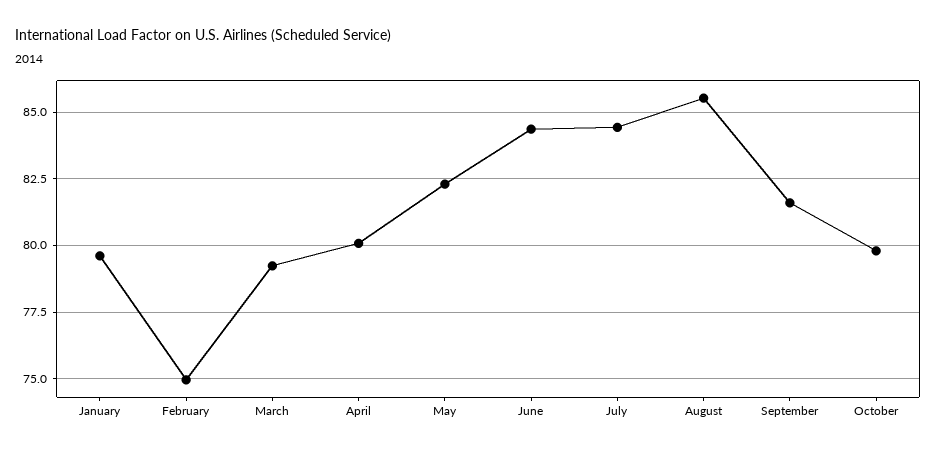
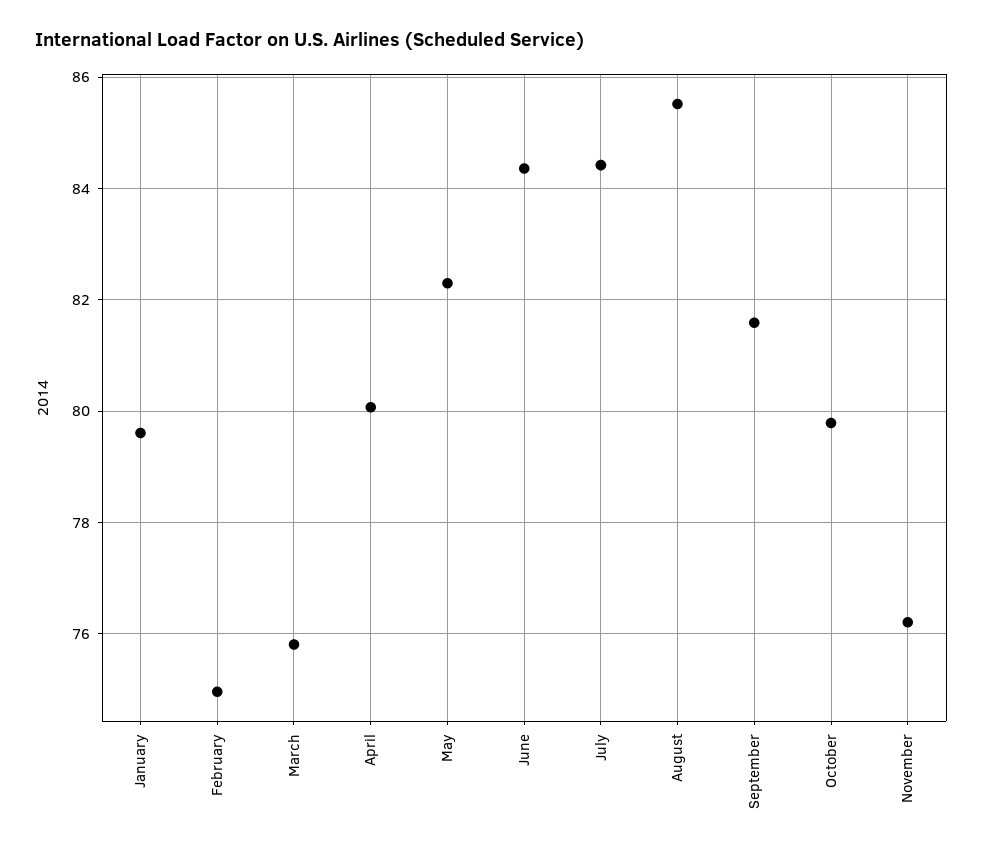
March: 79.25 -> 75.8
November: none -> 76.2

